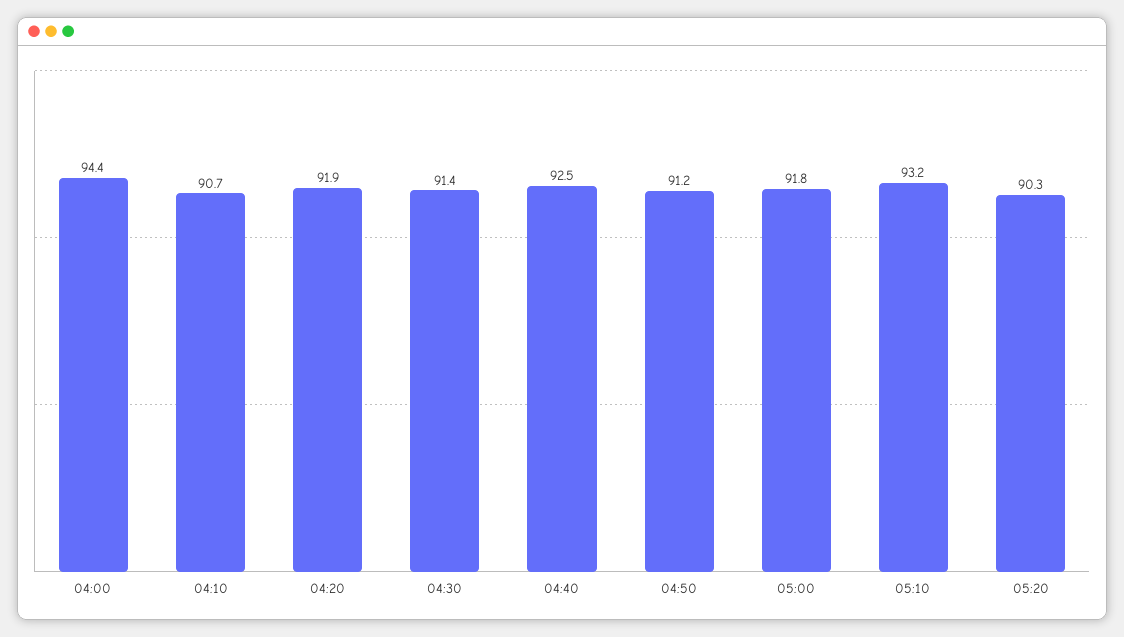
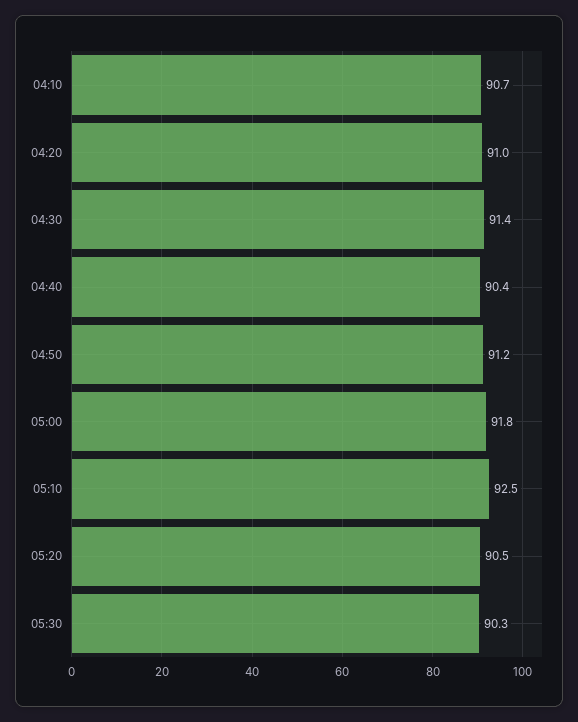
04:00: 94.4 -> none
04:20: 91.9 -> 91
04:40: 92.5 -> 90.4
05:10: 93.2 -> 92.5
05:20: 90.3 -> 90.5
05:30: none -> 90.3

